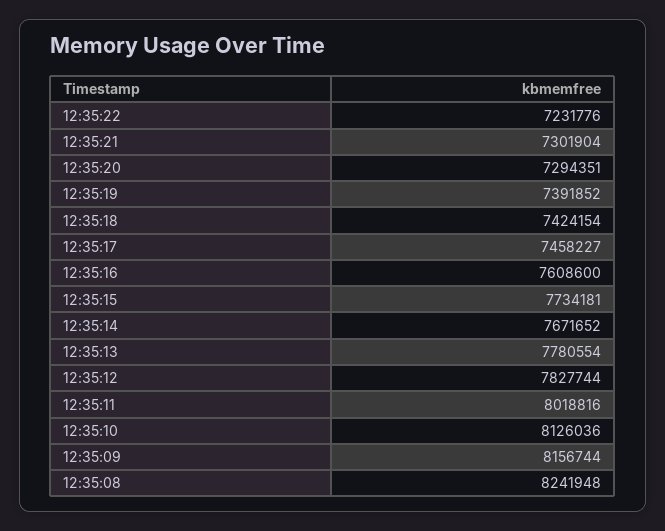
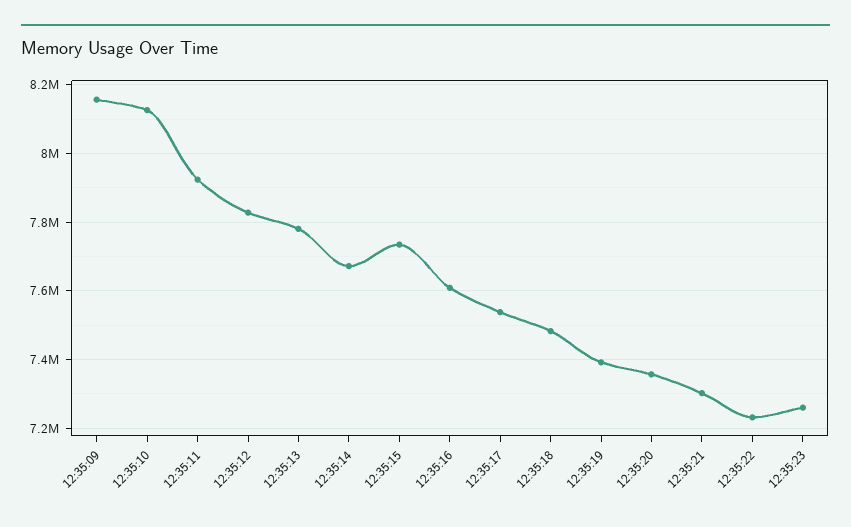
12:35:20: 7294351 -> 7360000
12:35:18: 7424154 -> 7480000
12:35:17: 7458227 -> 7540000
12:35:11: 8018816 -> 7920000
12:35:08: 8241948 -> none
12:35:23: none -> 7260000

